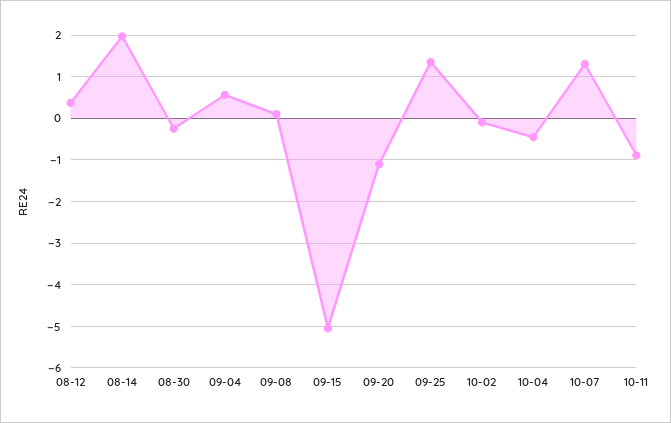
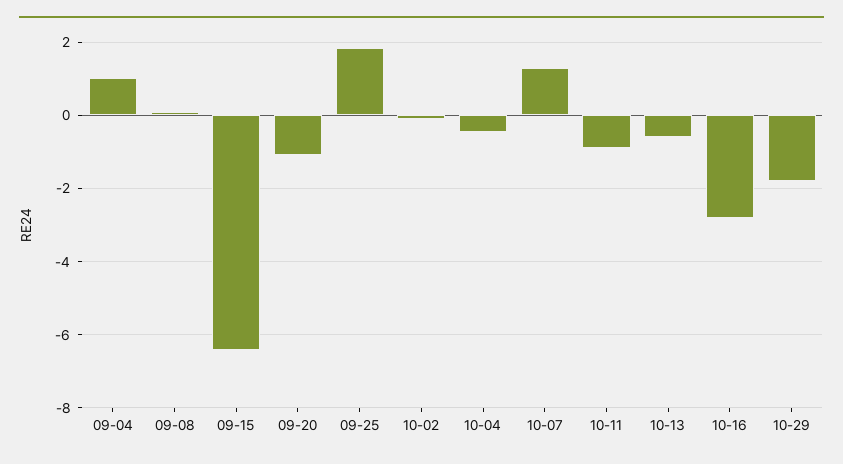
08-12: 0.4 -> none
08-14: 2 -> none
08-30: -0.2 -> none
09-04: 0.6 -> 1
09-15: -5 -> -6.4
09-25: 1.4 -> 1.8
10-13: none -> -0.6
10-16: none -> -2.8
10-29: none -> -1.8

